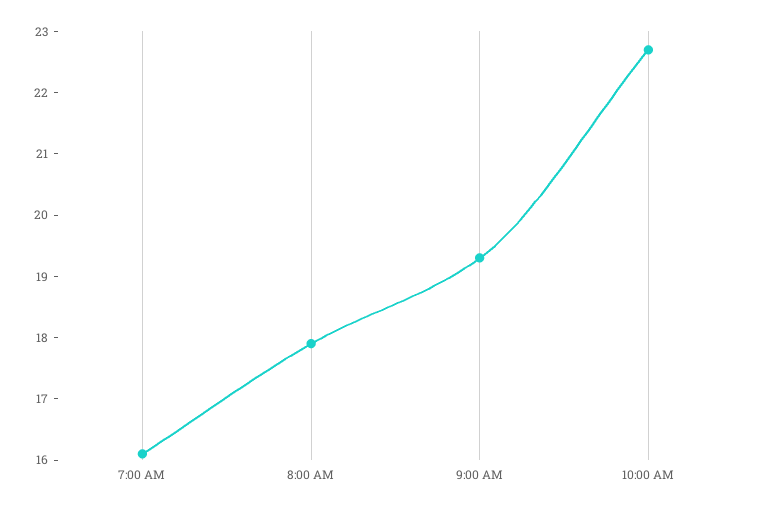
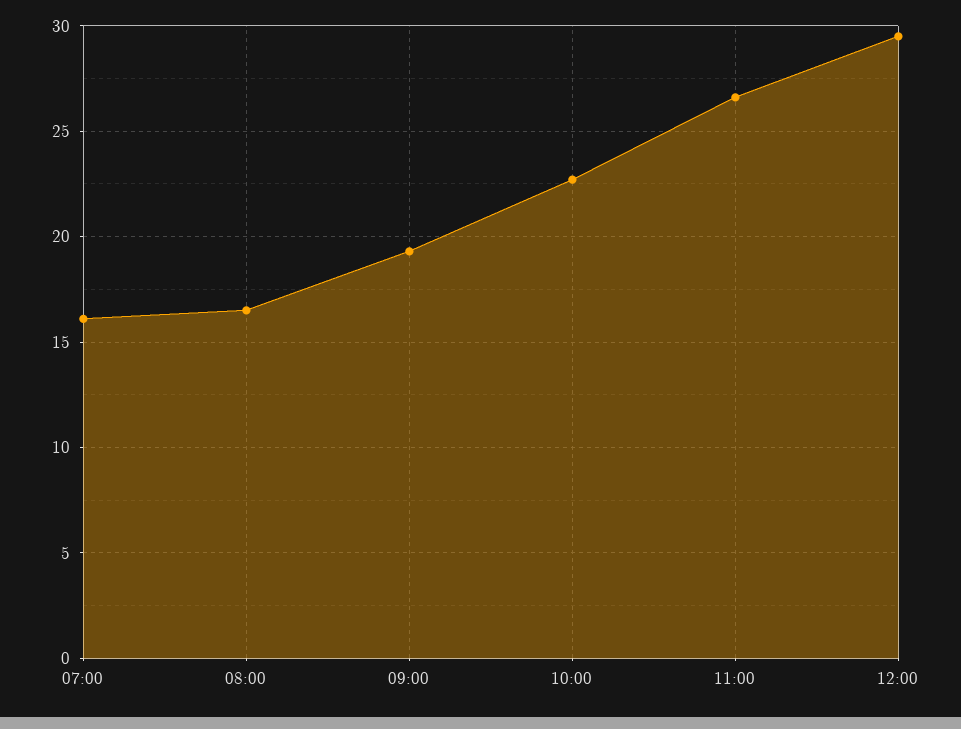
8:00 AM: 18 -> 16.5
11:00: none -> 26.5
12:00: none -> 29.5

